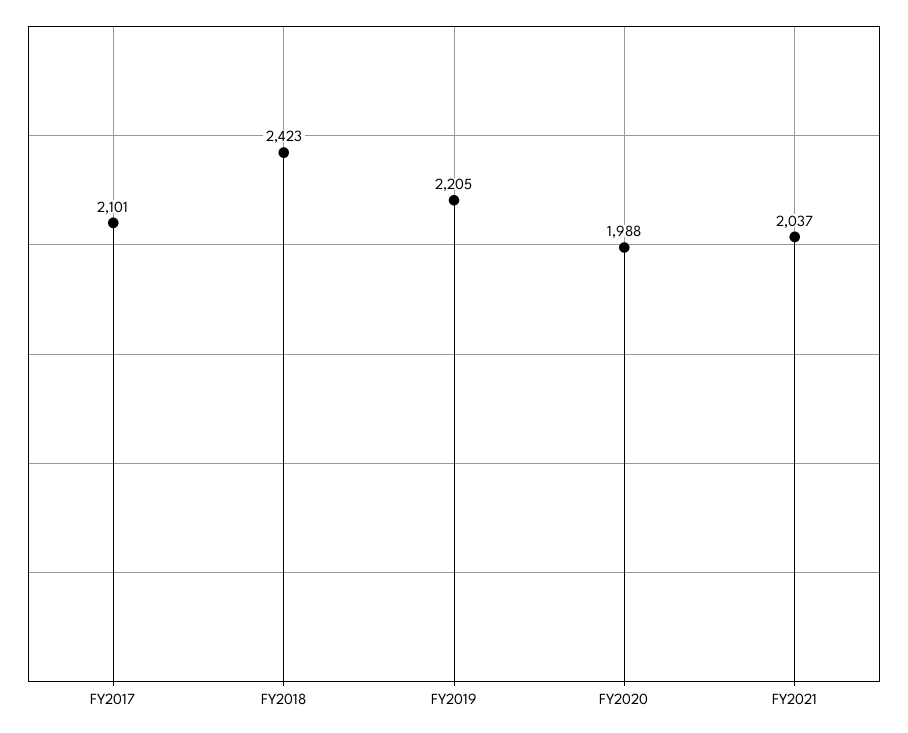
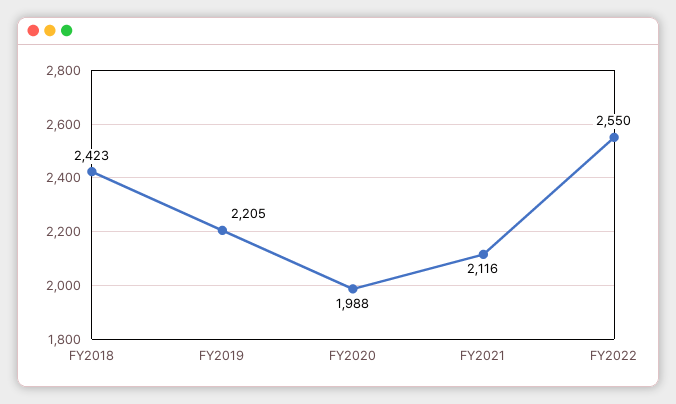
FY2017: 2101 -> none
FY2021: 2037 -> 2116
FY2022: none -> 2550

